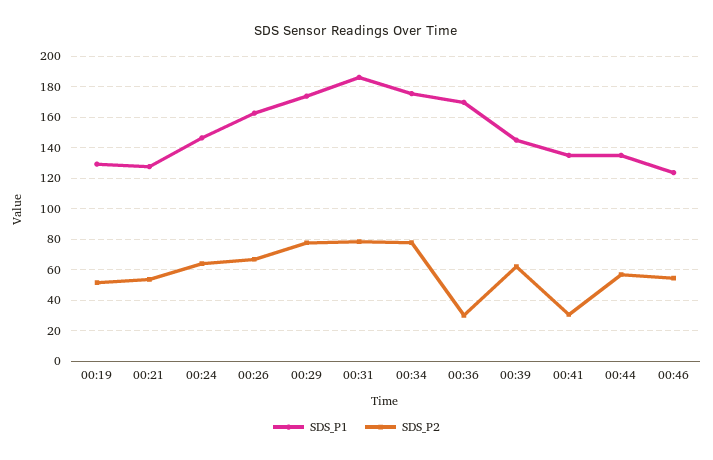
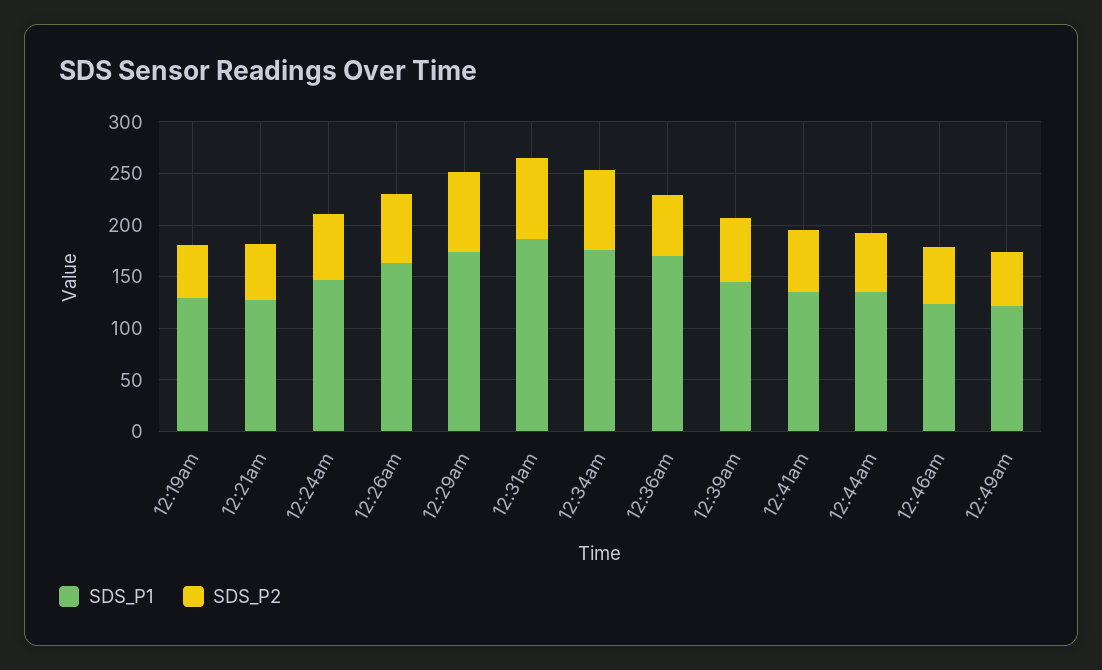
SDS_P2, 00:36: 30 -> 60
SDS_P2, 00:41: 30 -> 60
SDS_P1, 12:49am: none -> 120
SDS_P2, 12:49am: none -> 50

